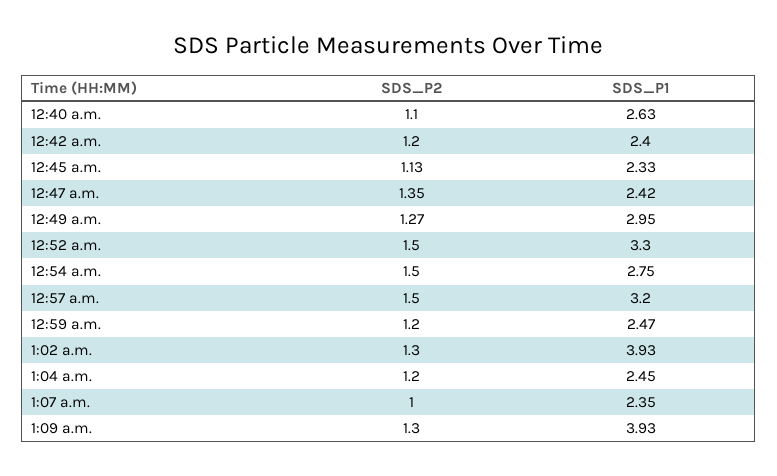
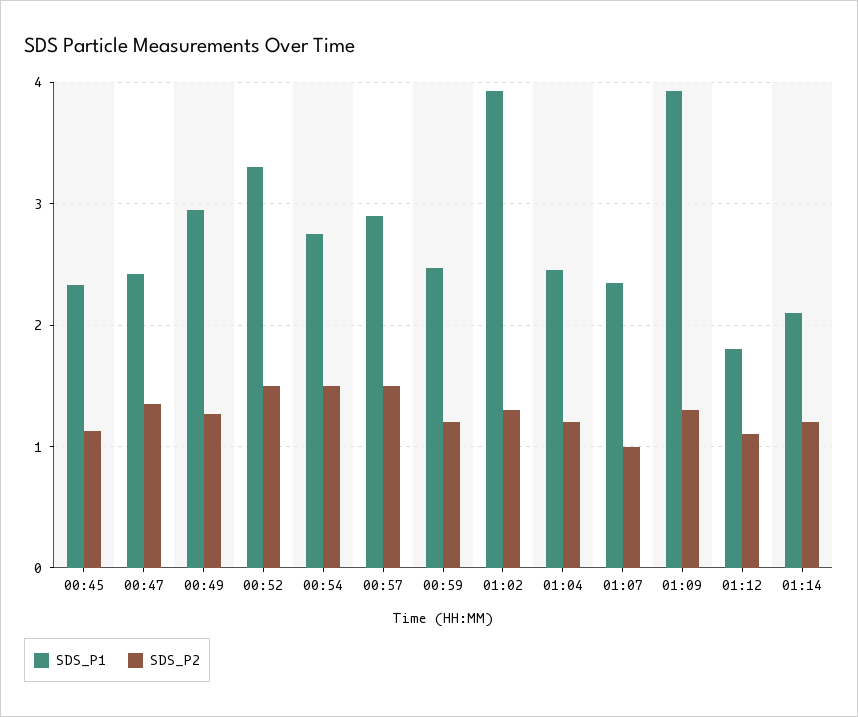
SDS_P2, 12:40 a.m.: 1.1 -> none
SDS_P1, 12:40 a.m.: 2.63 -> none
SDS_P2, 12:42 a.m.: 1.2 -> none
SDS_P1, 12:42 a.m.: 2.4 -> none
SDS_P1, 12:57 a.m.: 3.2 -> 2.9
SDS_P1, 01:12: none -> 1.8
SDS_P2, 01:12: none -> 1.1
SDS_P1, 01:14: none -> 2.1
SDS_P2, 01:14: none -> 1.2

